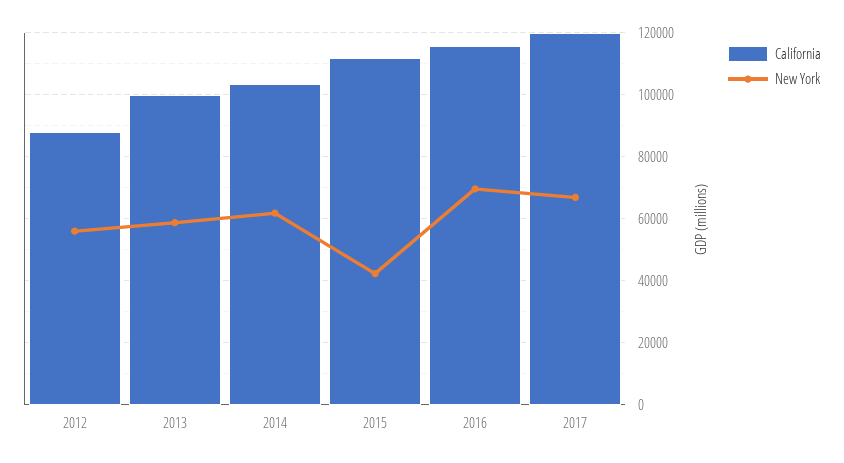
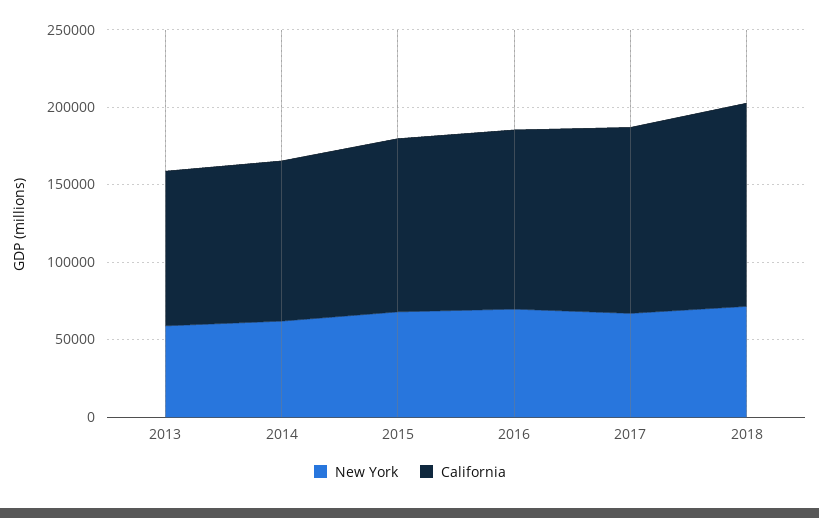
California, 2012: 88000 -> none
New York, 2012: 56000 -> none
New York, 2015: 42000 -> 70000
New York, 2018: none -> 70000
California, 2018: none -> 130000

